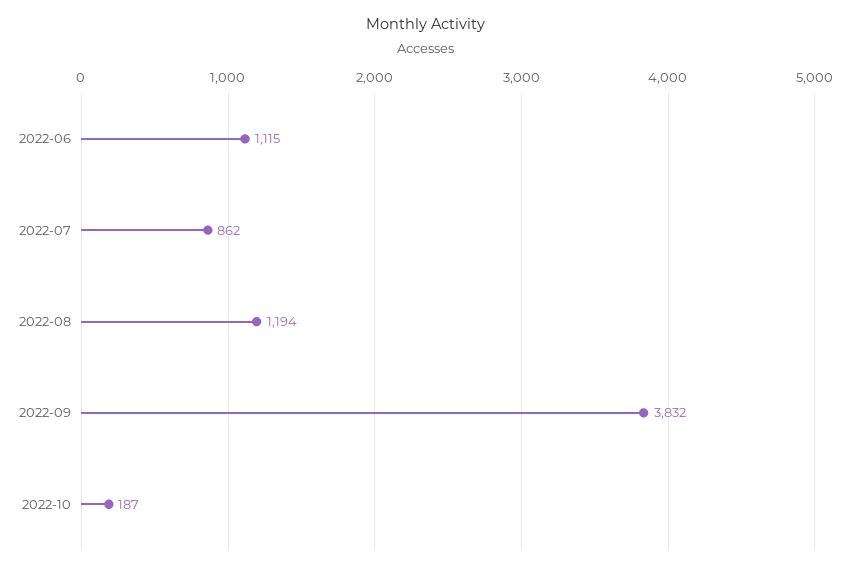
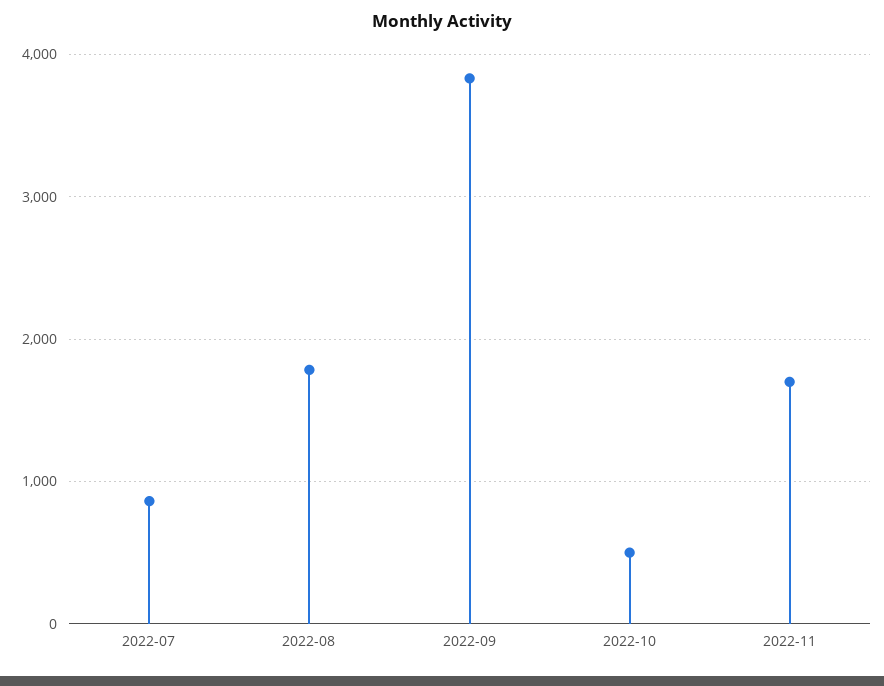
2022-06: 1115 -> none
2022-08: 1194 -> 1800
2022-10: 187 -> 500
2022-11: none -> 1700

